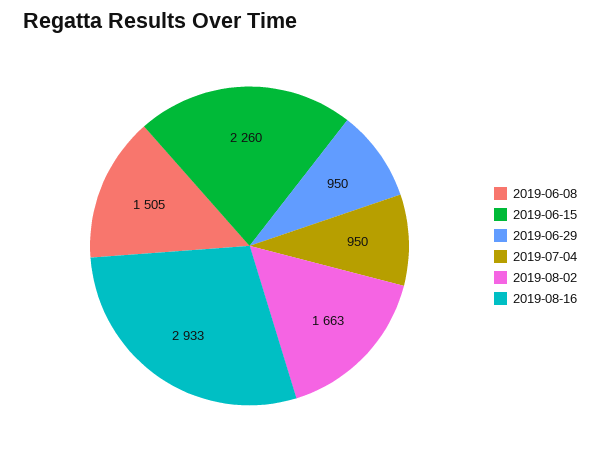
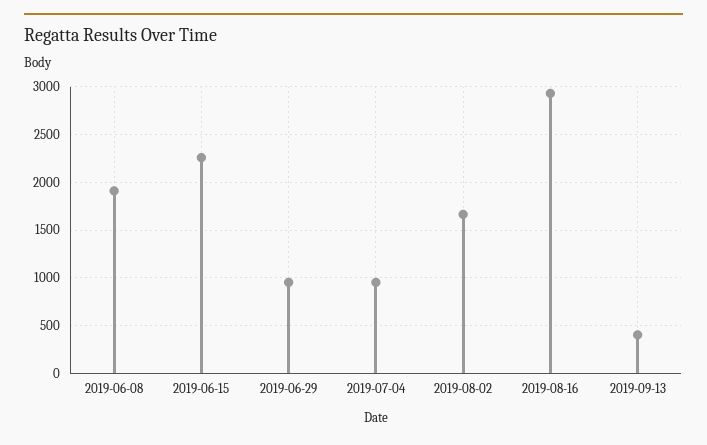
2019-06-08: 1505 -> 1900
2019-09-13: none -> 400

